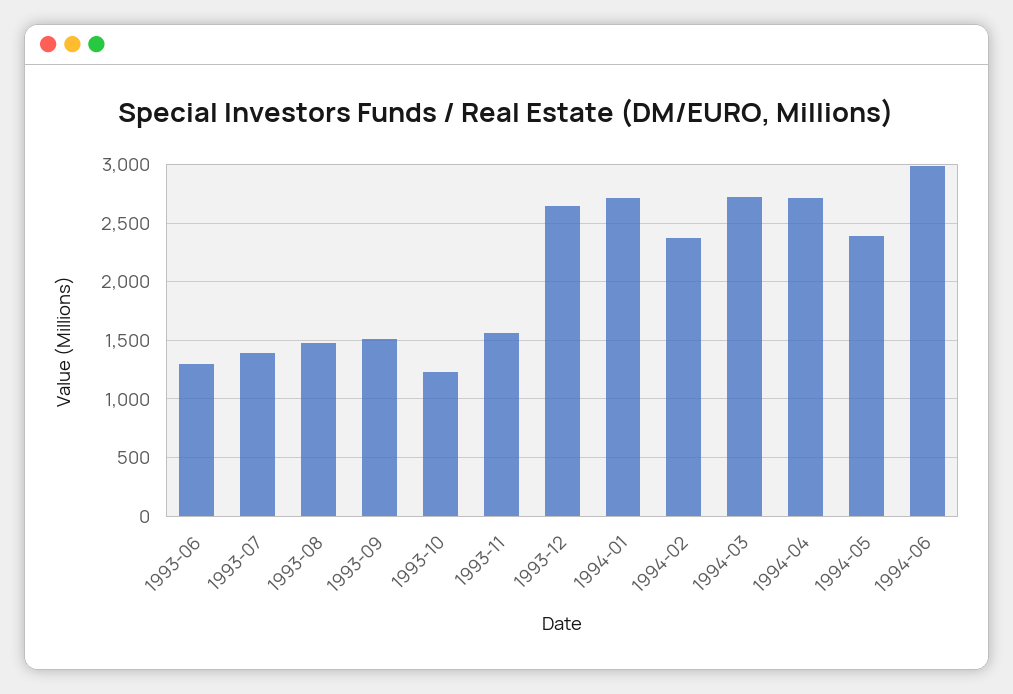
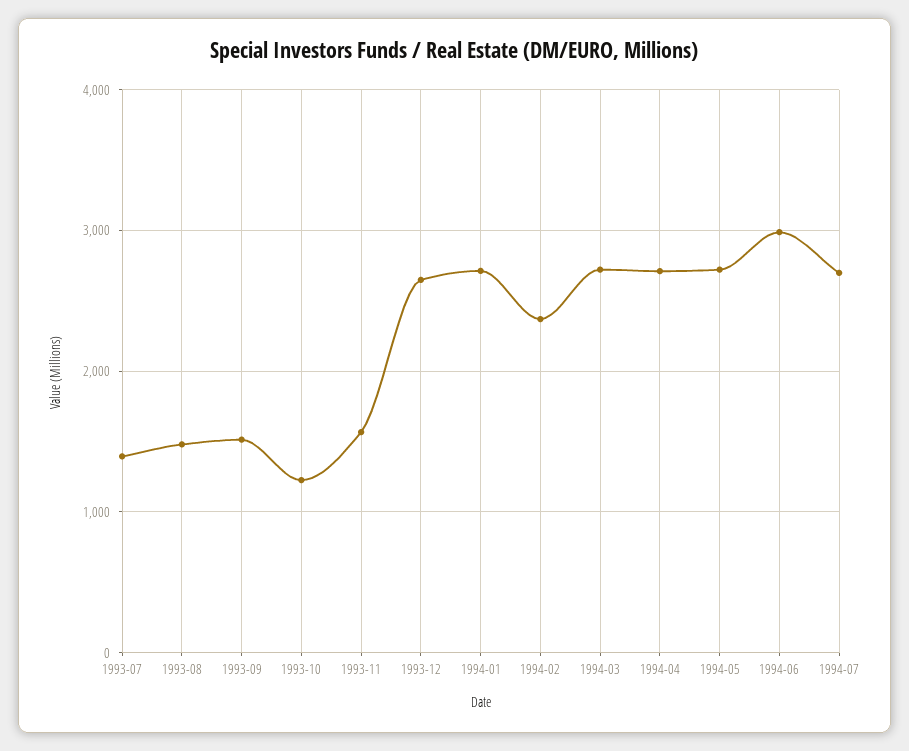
1993-06: 1300 -> none
1994-05: 2400 -> 2700
1994-07: none -> 2700

